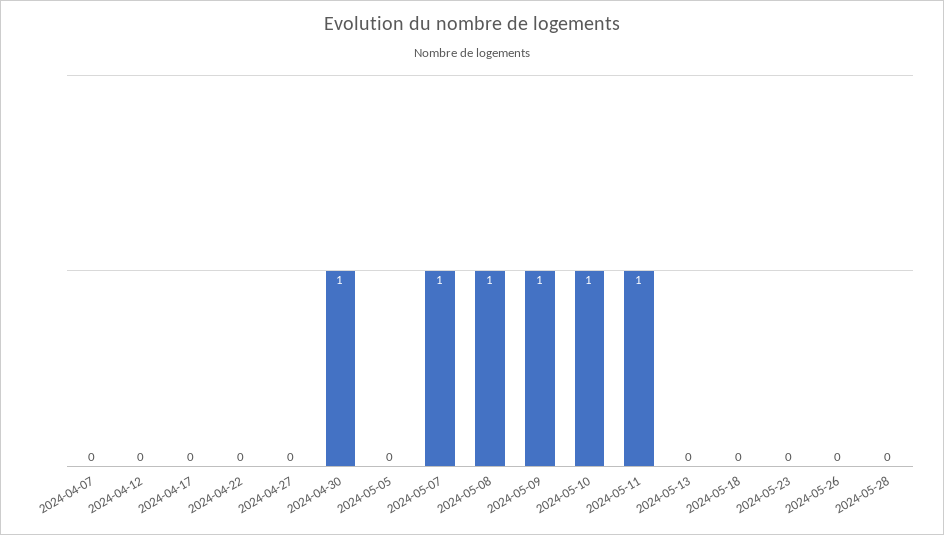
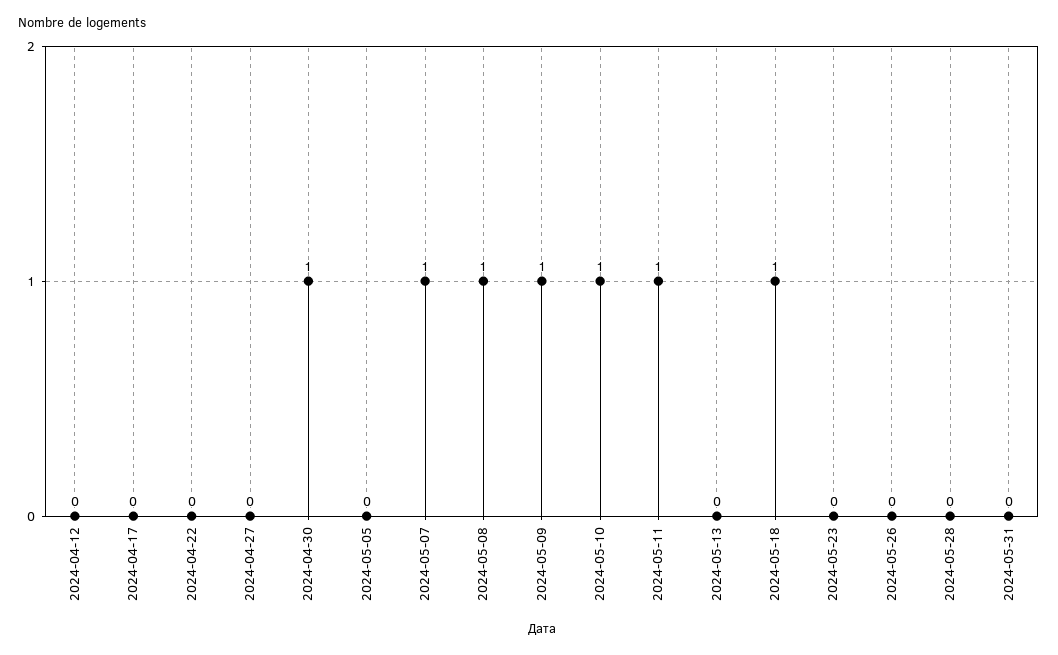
2024-04-07: 0 -> none
2024-05-18: 0 -> 1
2024-05-31: none -> 0

